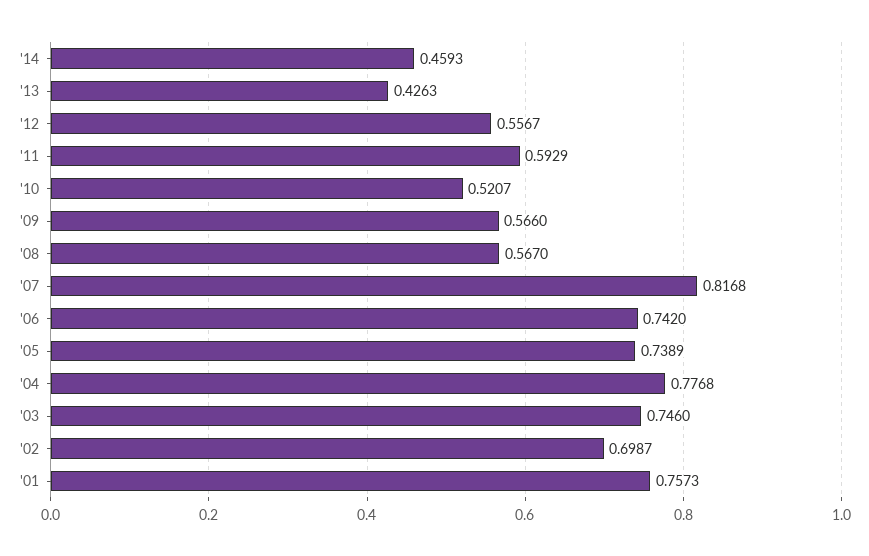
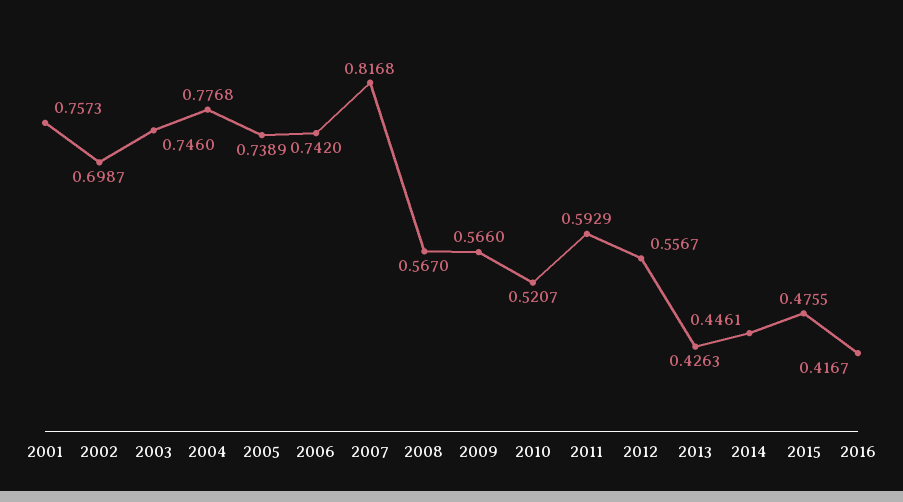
'14: 0.4593 -> 0.4461
2015: none -> 0.4755
2016: none -> 0.4167

